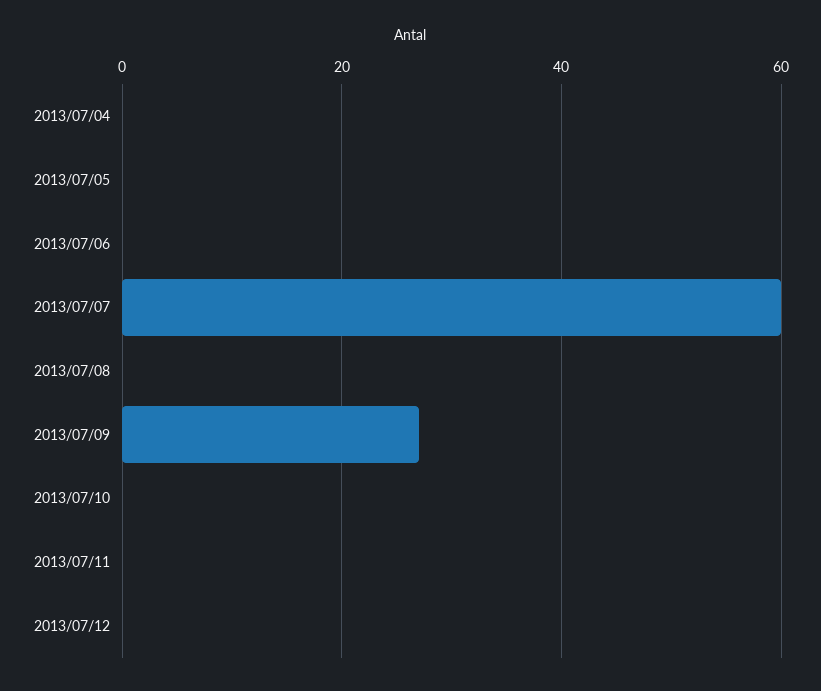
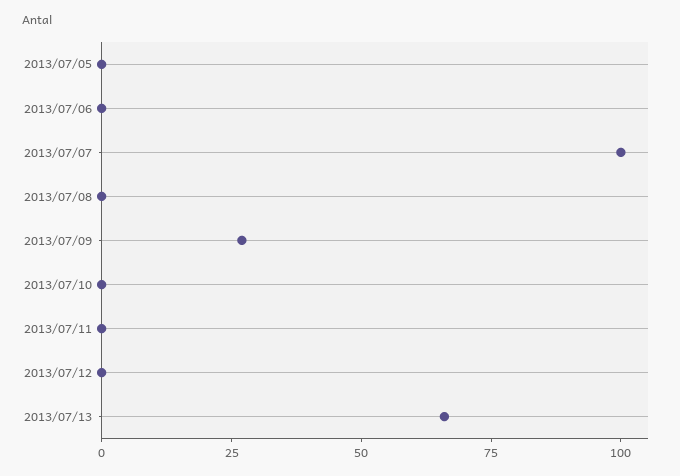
2013/07/04: 0 -> none
2013/07/07: 60 -> 100
2013/07/13: none -> 65

